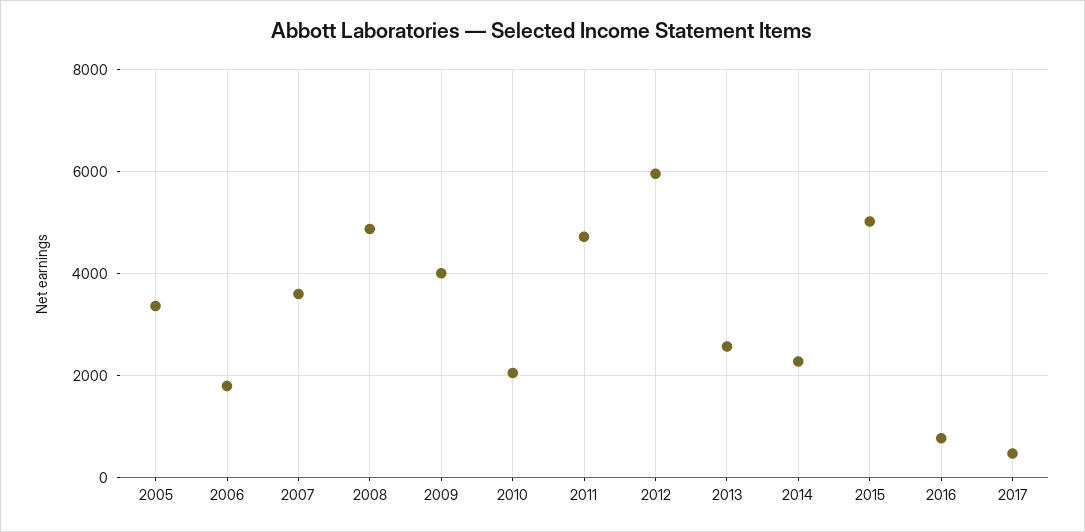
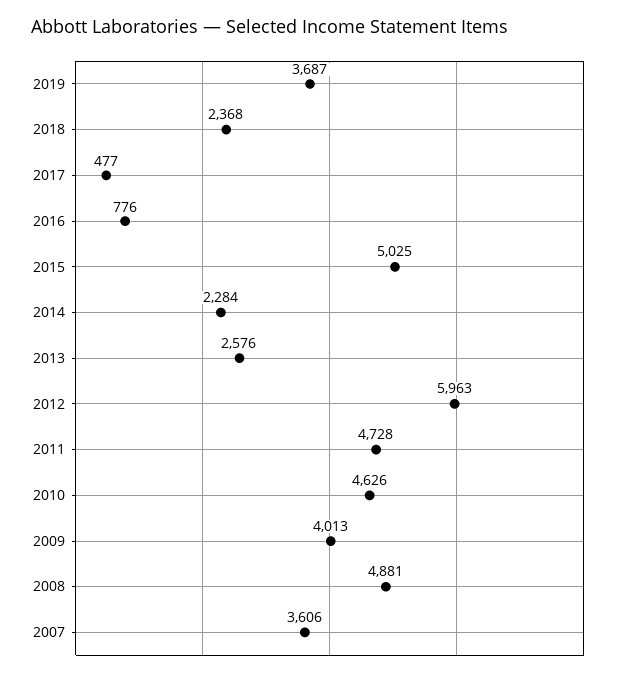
2005: 3400 -> none
2006: 1800 -> none
2010: 2000 -> 4626
2019: none -> 3687
2018: none -> 2368

